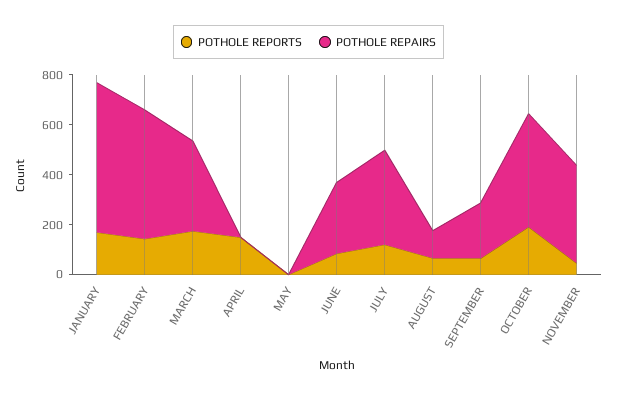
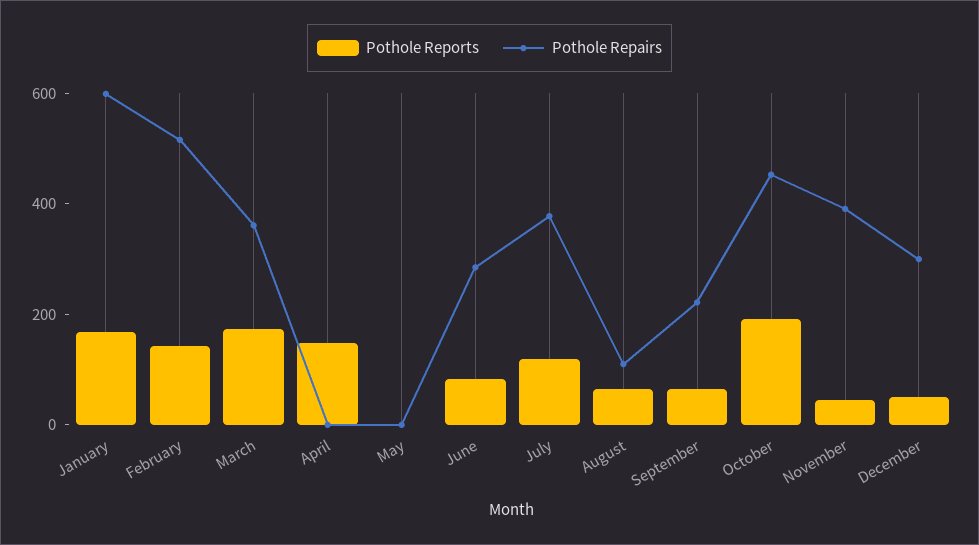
POTHOLE REPORTS, December: none -> 50
POTHOLE REPAIRS, December: none -> 300

